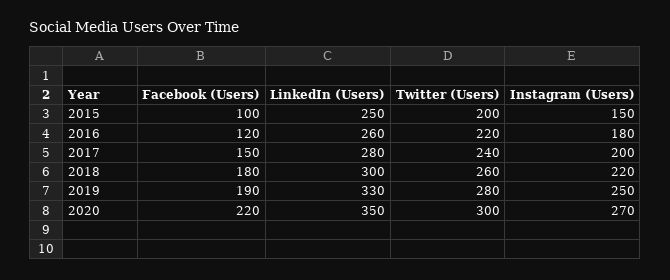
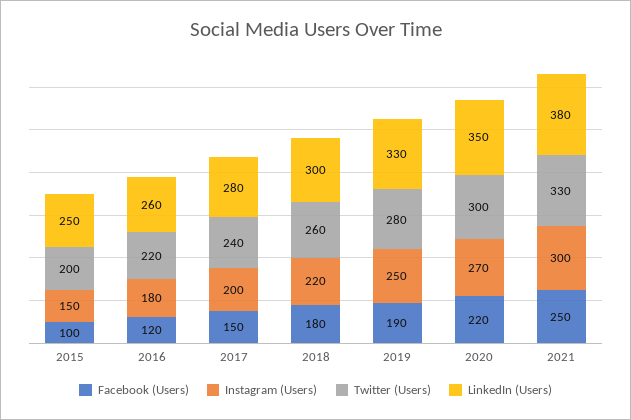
Facebook (Users), 2021: none -> 250
Instagram (Users), 2021: none -> 300
Twitter (Users), 2021: none -> 330
LinkedIn (Users), 2021: none -> 380

